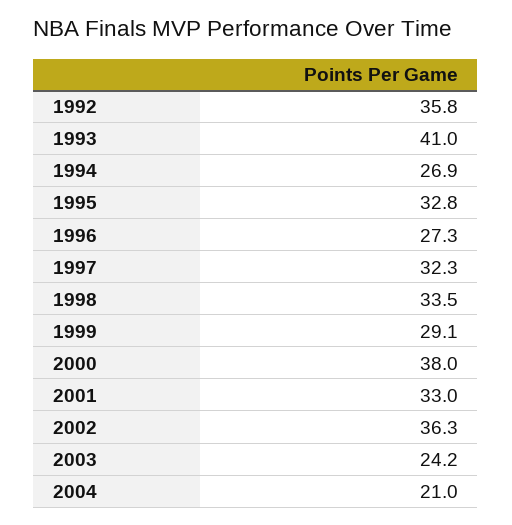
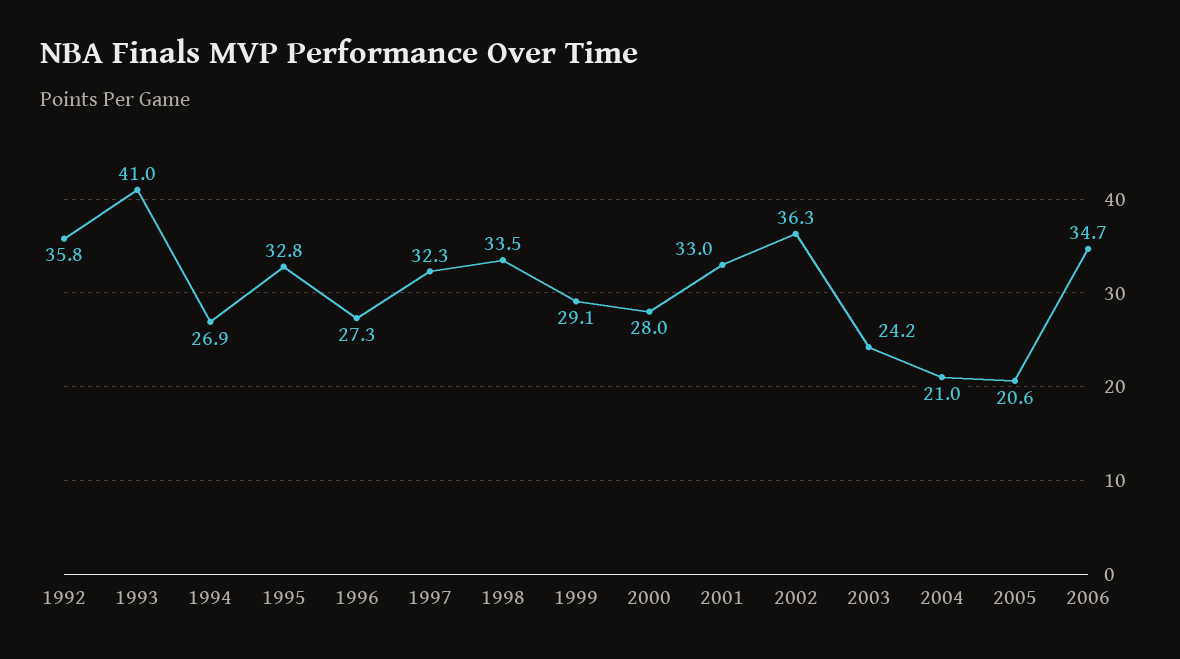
2000: 38 -> 28
2005: none -> 20.6
2006: none -> 34.7

